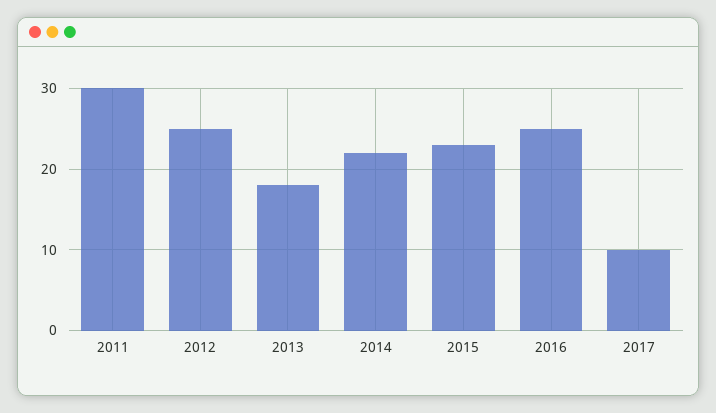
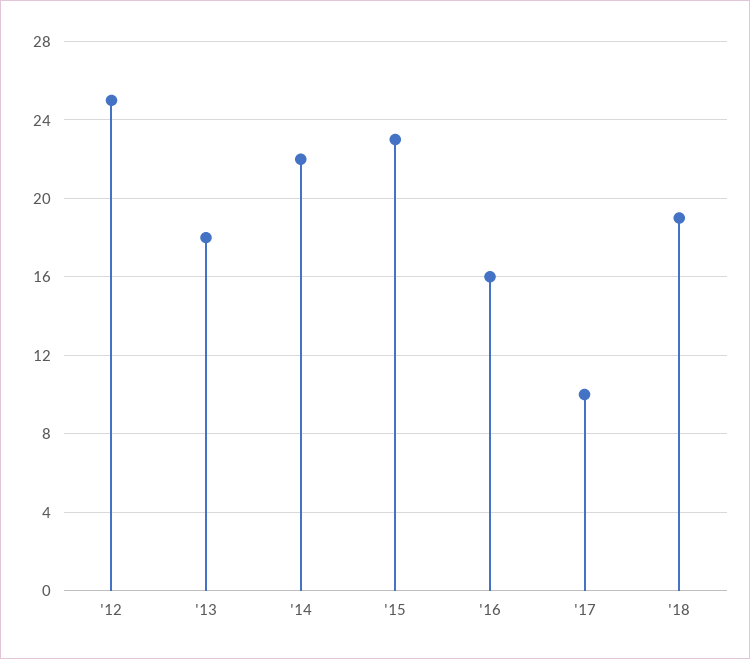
2011: 30 -> none
2016: 25 -> 16
'18: none -> 19

